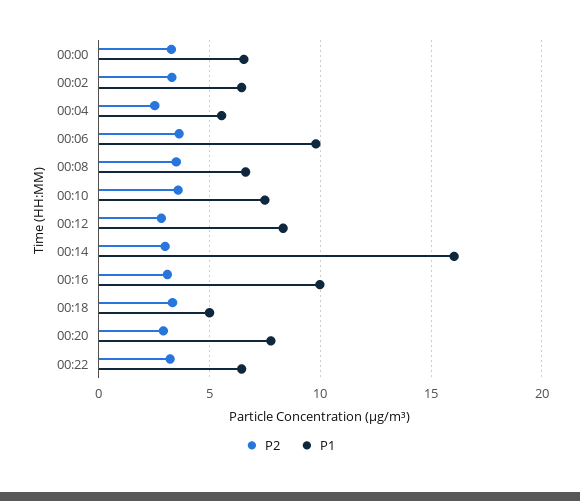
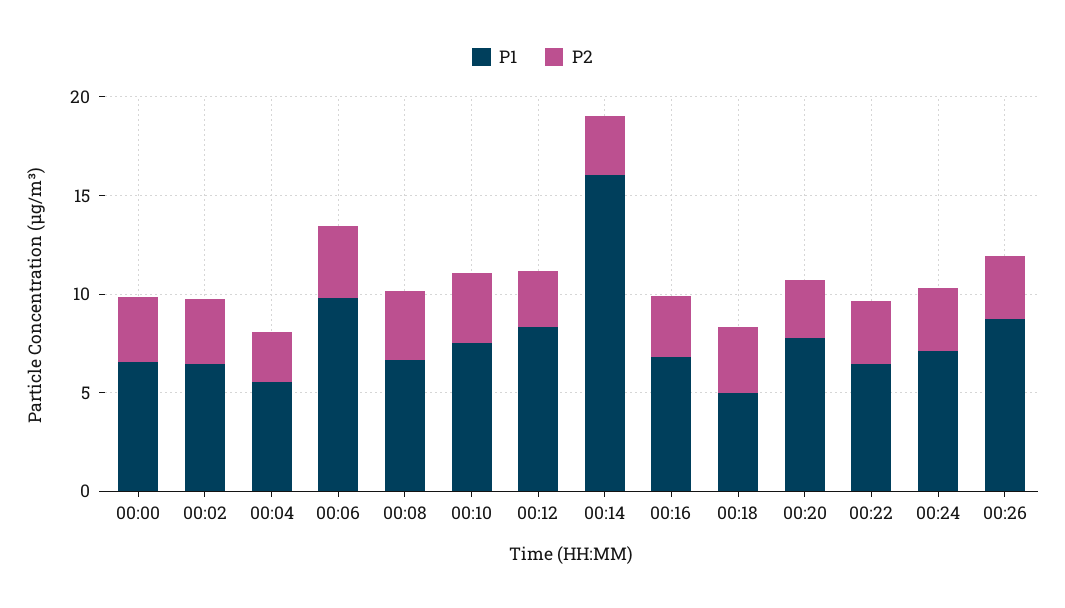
P1, 00:16: 10 -> 7
P1, 00:24: none -> 7
P2, 00:24: none -> 3
P1, 00:26: none -> 9
P2, 00:26: none -> 3

